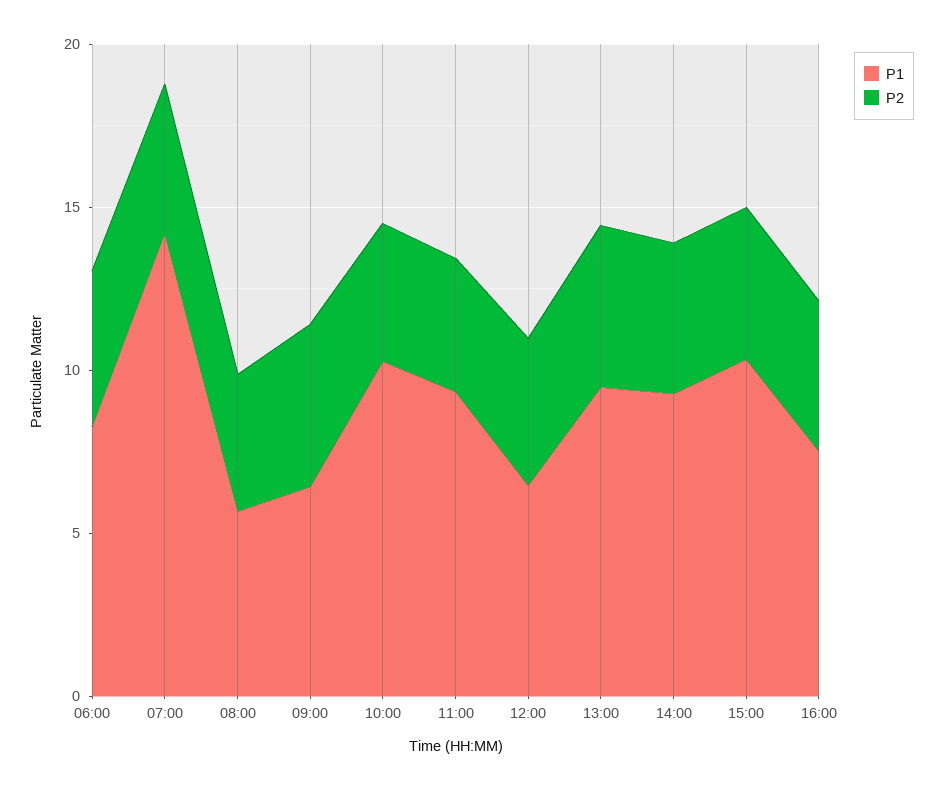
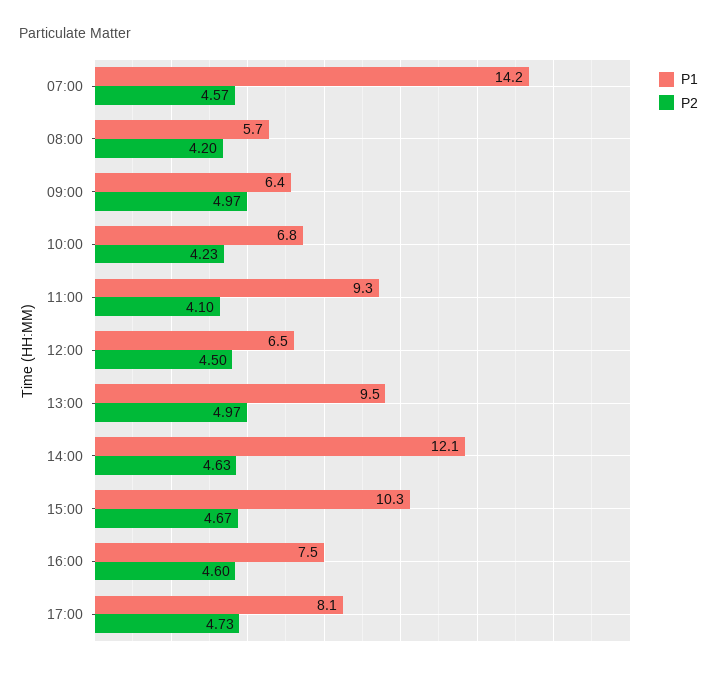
P1, 06:00: 8 -> none
P2, 06:00: 5 -> none
P1, 10:00: 10 -> 6.8
P1, 14:00: 9 -> 12.1
P1, 17:00: none -> 8.1
P2, 17:00: none -> 4.73

